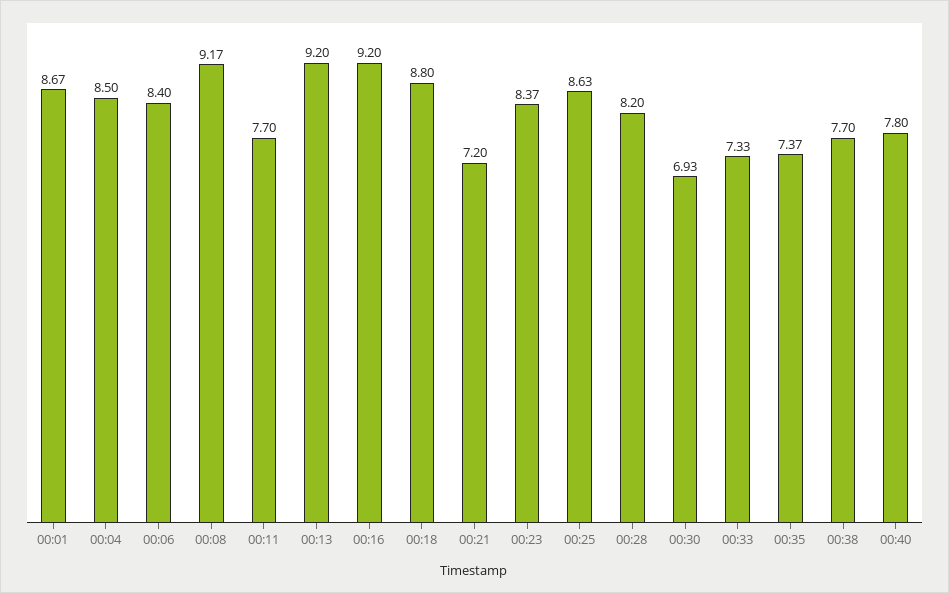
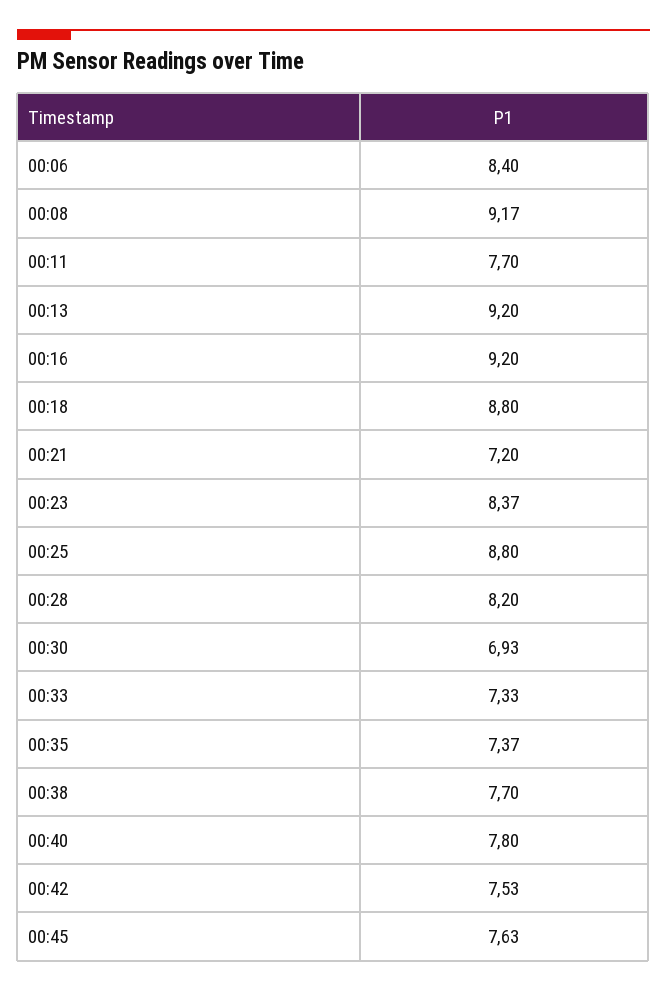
00:01: 8.67 -> none
00:04: 8.5 -> none
00:25: 8.63 -> 8.8
00:42: none -> 7.53
00:45: none -> 7.63

